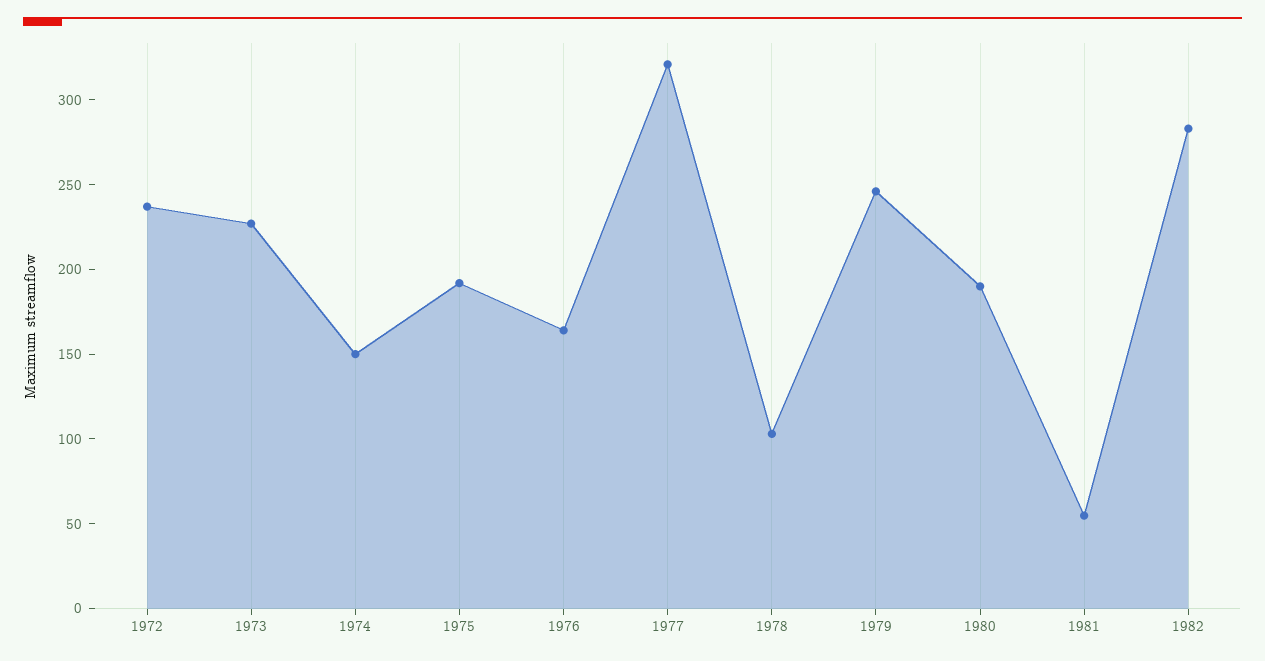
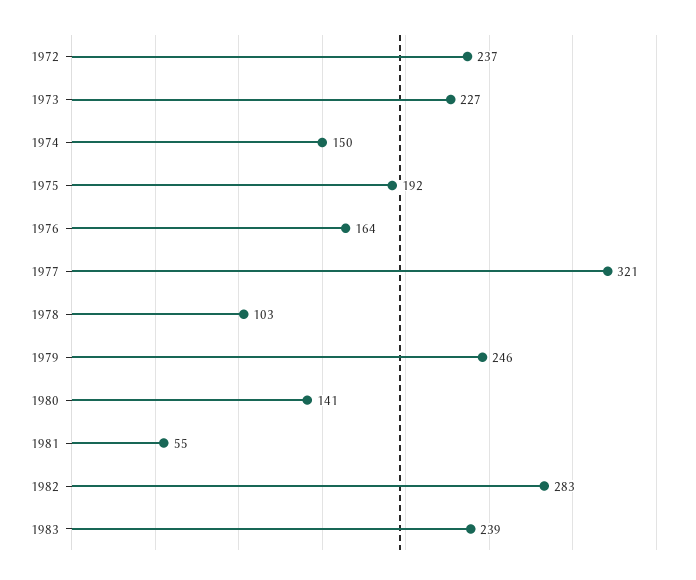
1980: 190 -> 141
1983: none -> 239

